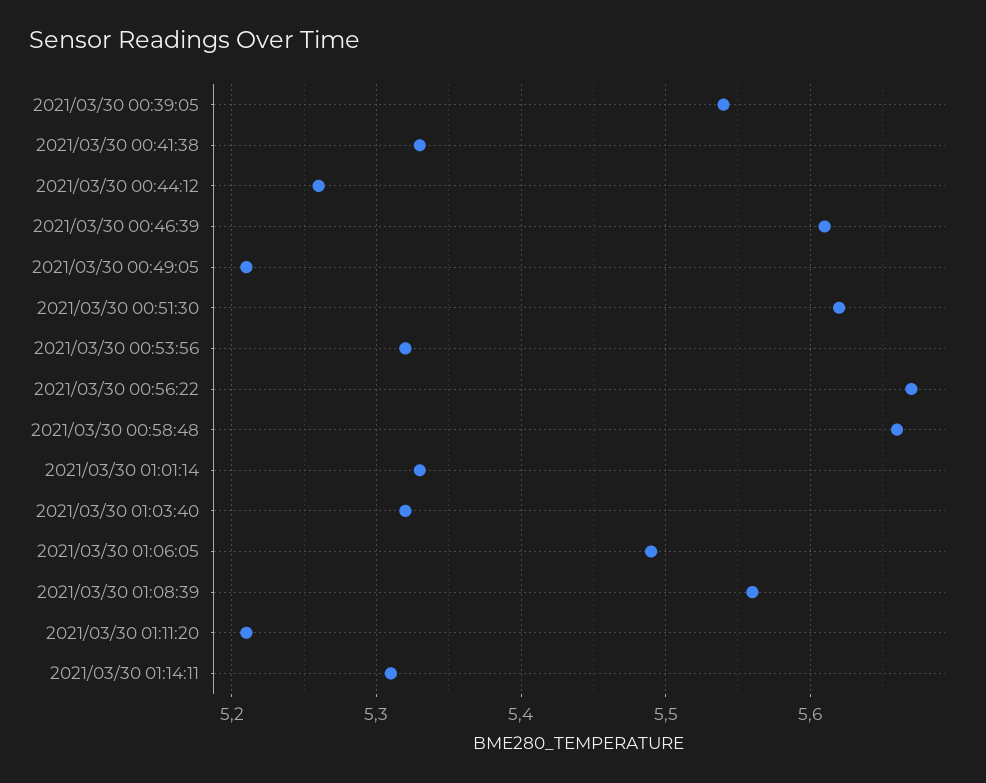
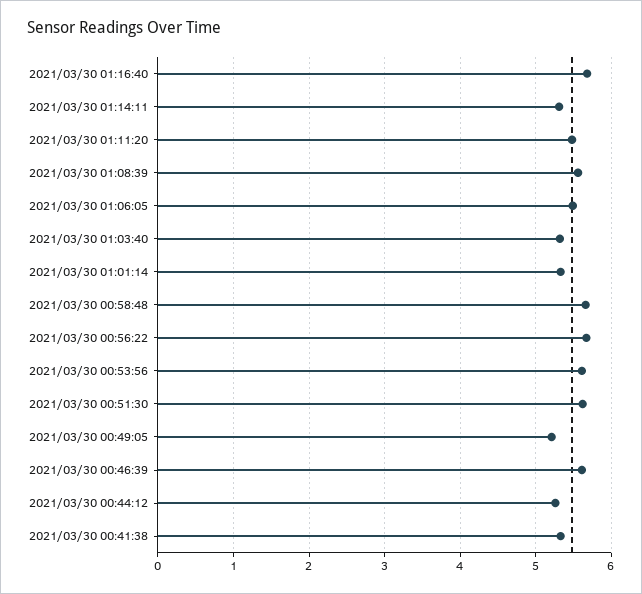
2021/03/30 00:39:05: 5.54 -> none
2021/03/30 00:53:56: 5.32 -> 5.6
2021/03/30 01:11:20: 5.21 -> 5.5
2021/03/30 01:16:40: none -> 5.7

